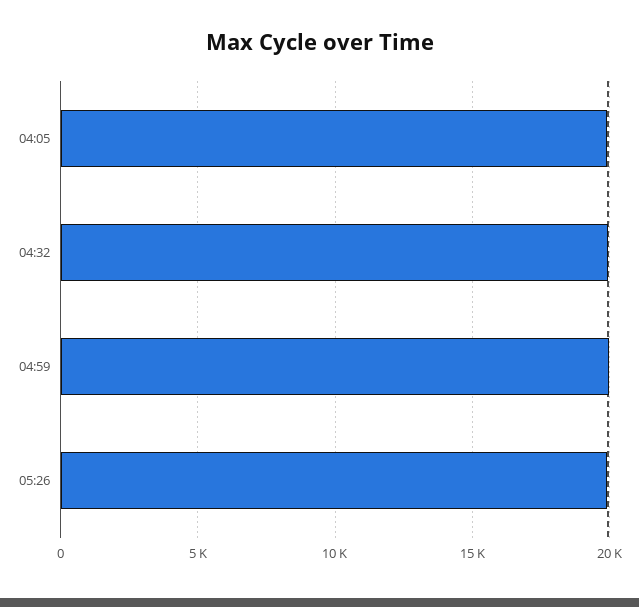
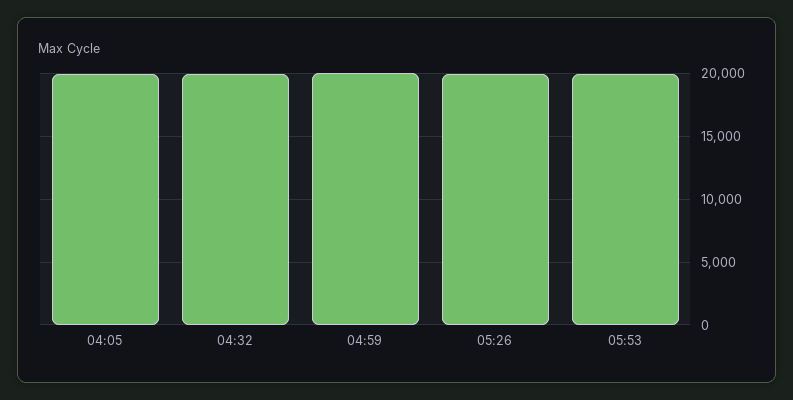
05:53: none -> 20000

